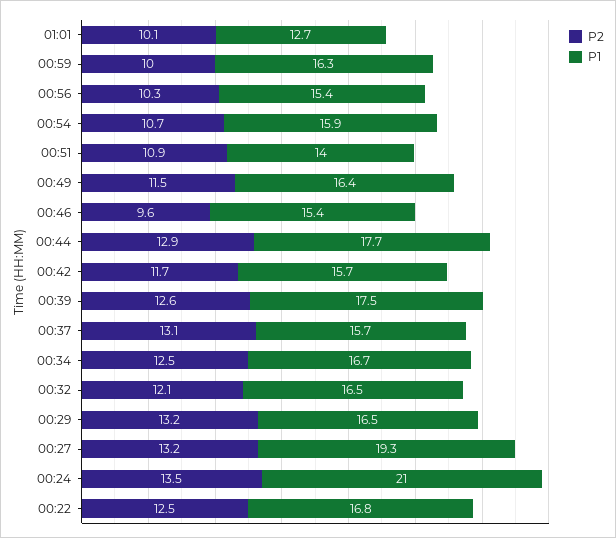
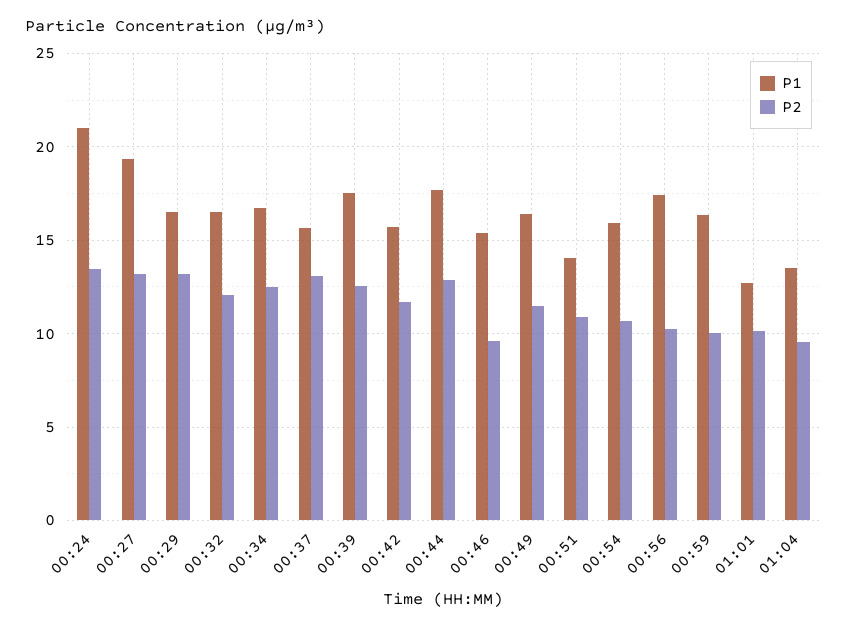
P1, 00:56: 15.4 -> 17.5
P2, 00:22: 12.5 -> none
P1, 00:22: 16.8 -> none
P1, 01:04: none -> 13.5
P2, 01:04: none -> 9.5

